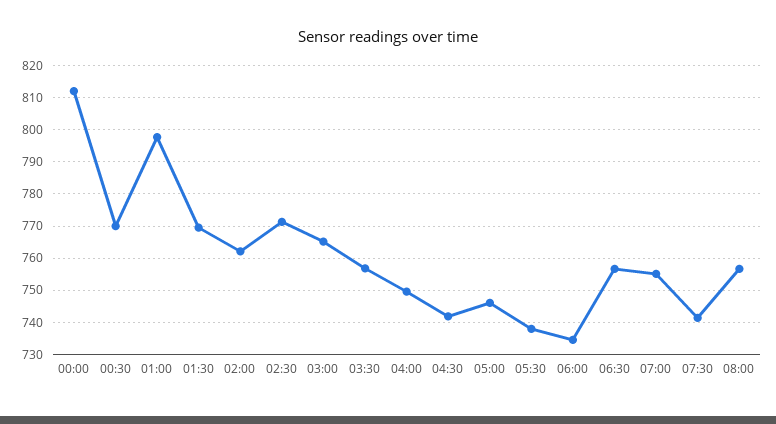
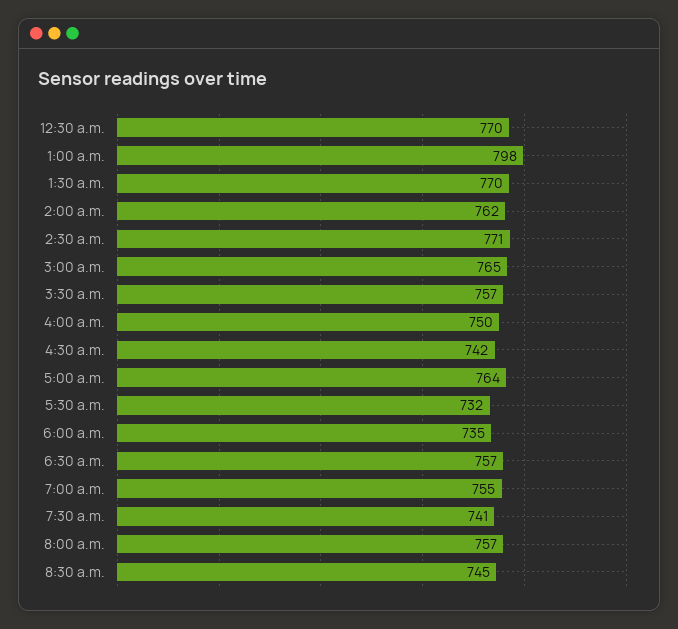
00:00: 812 -> none
05:00: 746 -> 764
05:30: 738 -> 732
8:30 a.m.: none -> 745

